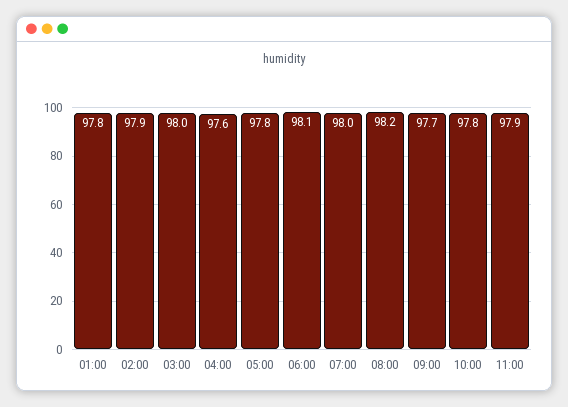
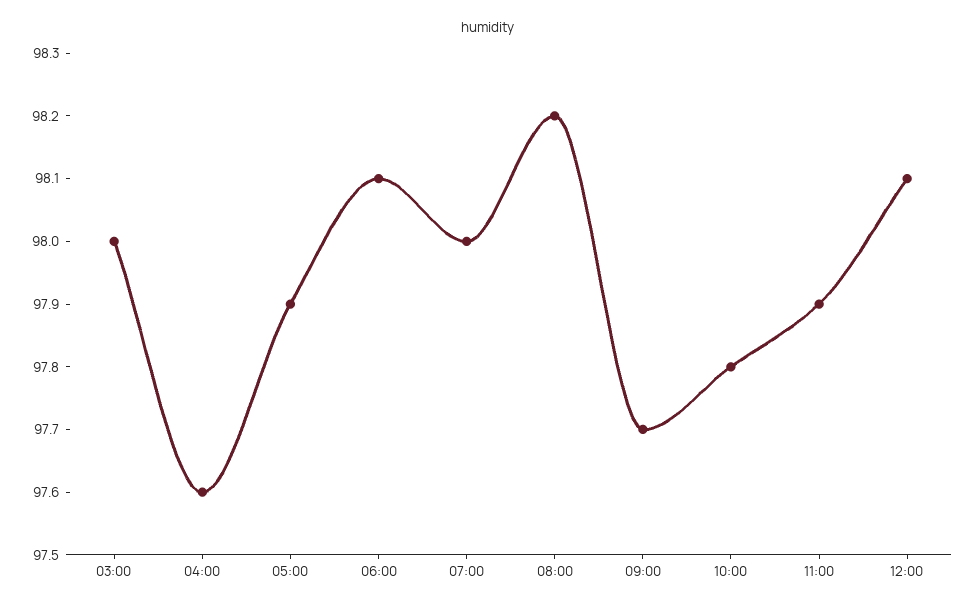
01:00: 97.8 -> none
02:00: 97.9 -> none
05:00: 97.8 -> 97.9
12:00: none -> 98.1

